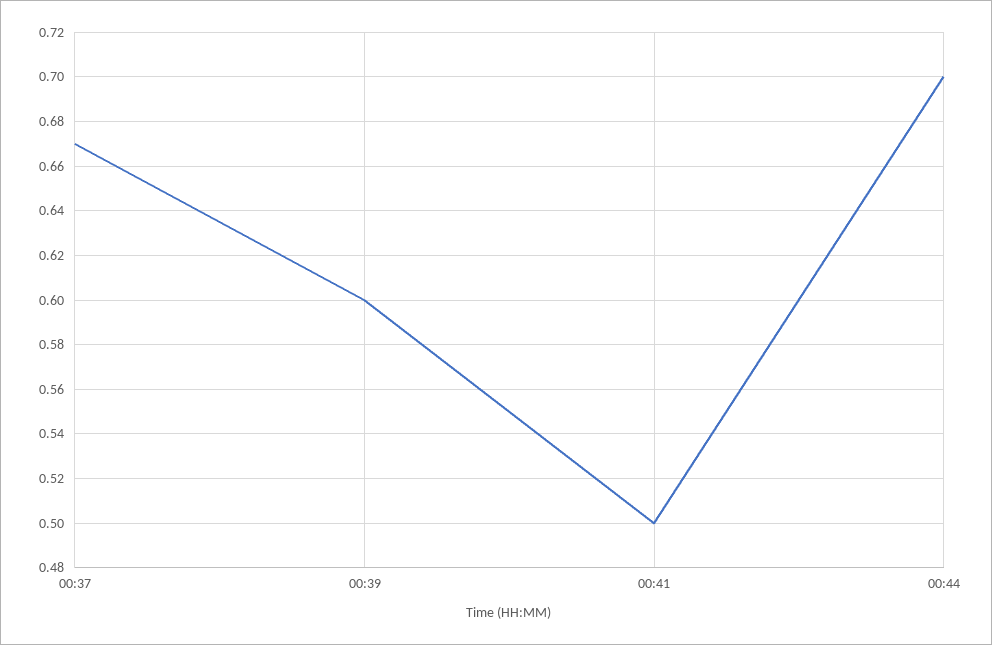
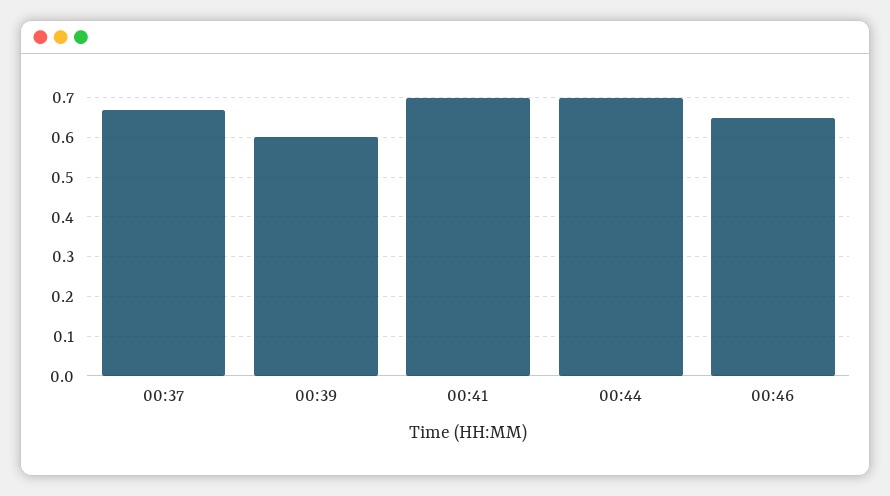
00:41: 0.5 -> 0.7
00:46: none -> 0.65

